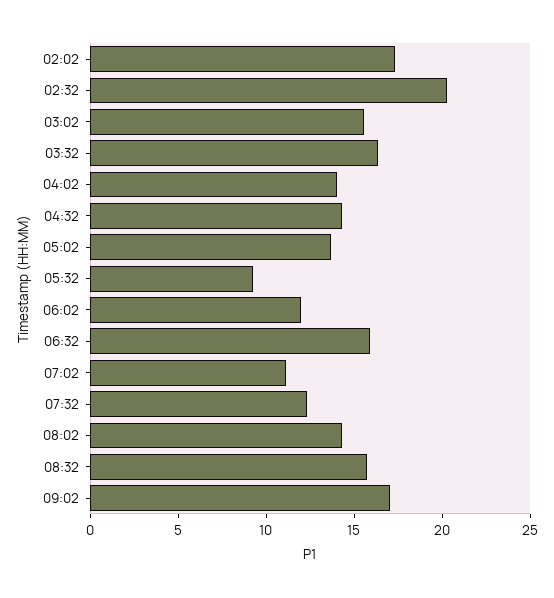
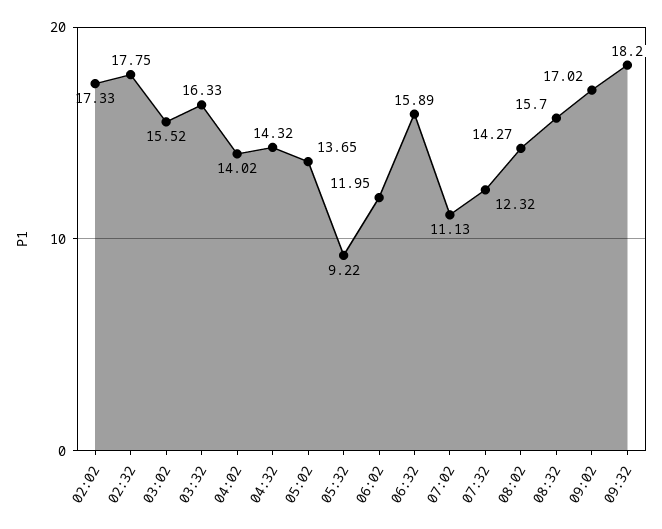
02:32: 20 -> 17.75
09:32: none -> 18.2

